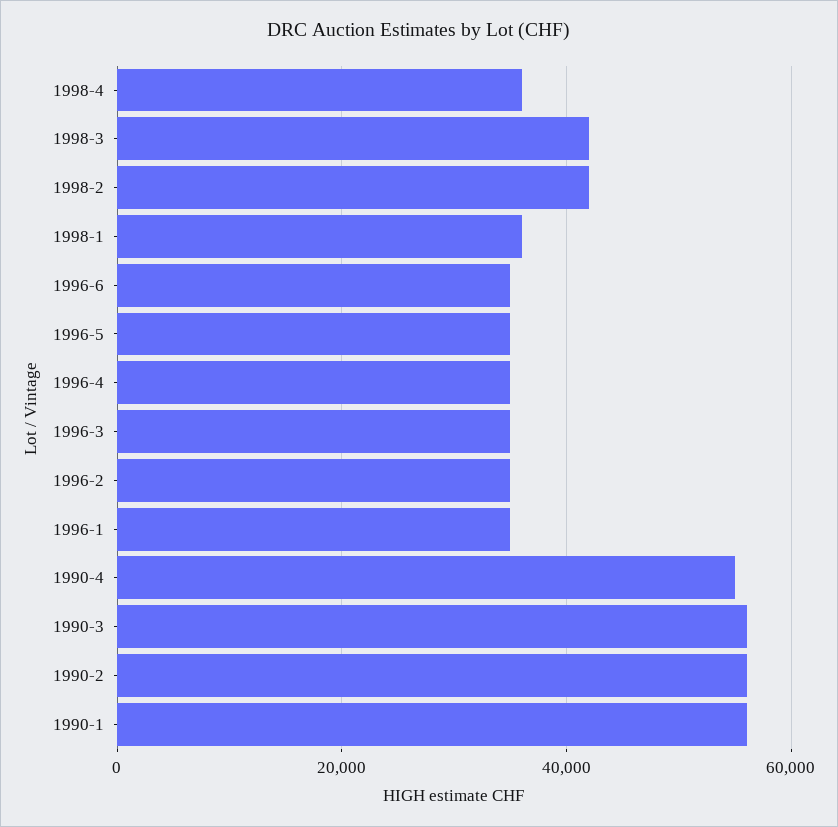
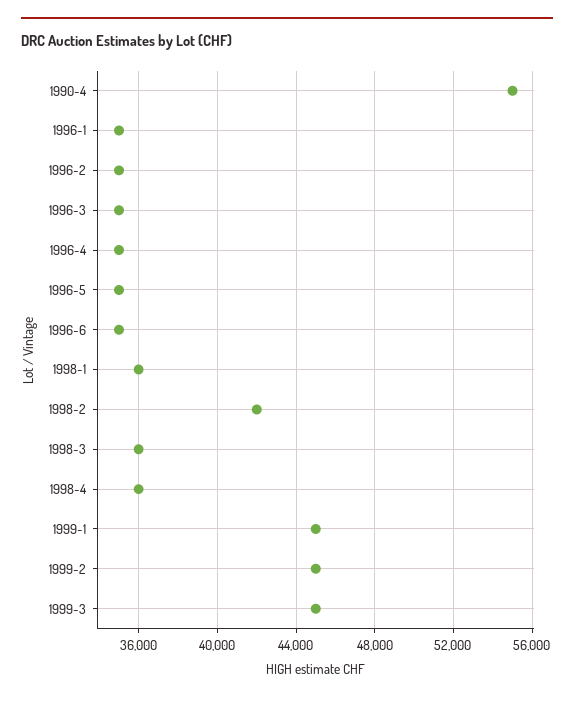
1998-3: 42000 -> 36000
1990-3: 56000 -> none
1990-2: 56000 -> none
1990-1: 56000 -> none
1999-1: none -> 45000
1999-2: none -> 45000
1999-3: none -> 45000

